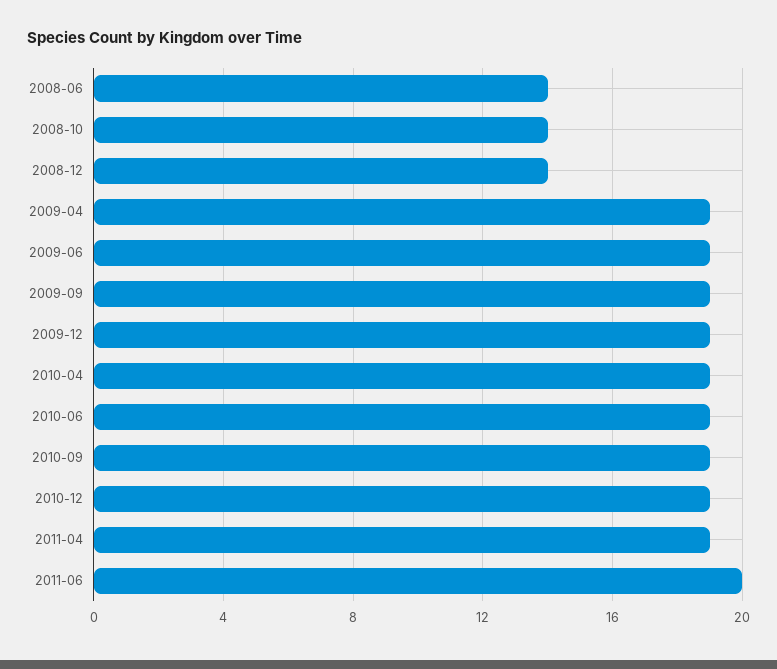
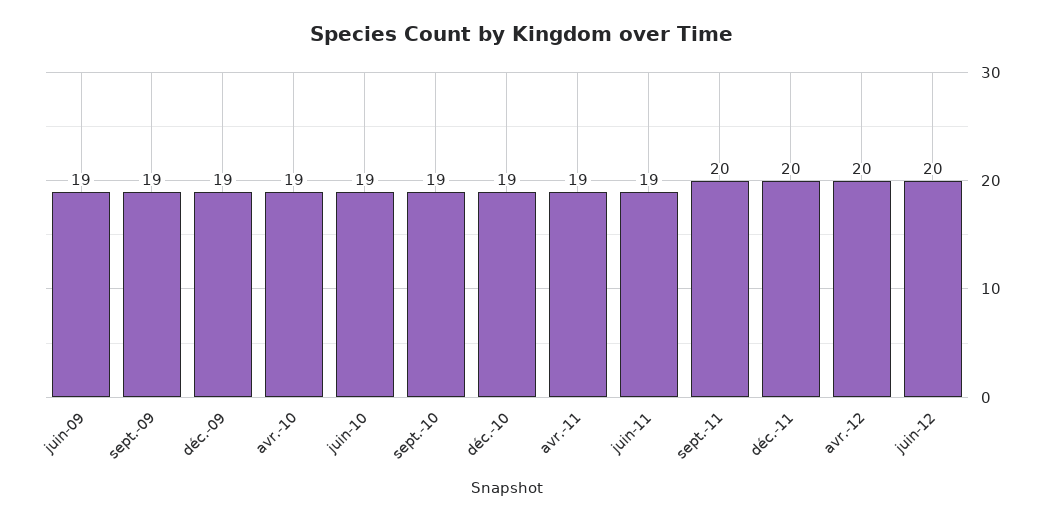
2008-06: 14 -> none
2008-10: 14 -> none
2008-12: 14 -> none
2009-04: 19 -> none
2011-06: 20 -> 19
sept.-11: none -> 20
déc.-11: none -> 20
avr.-12: none -> 20
juin-12: none -> 20

